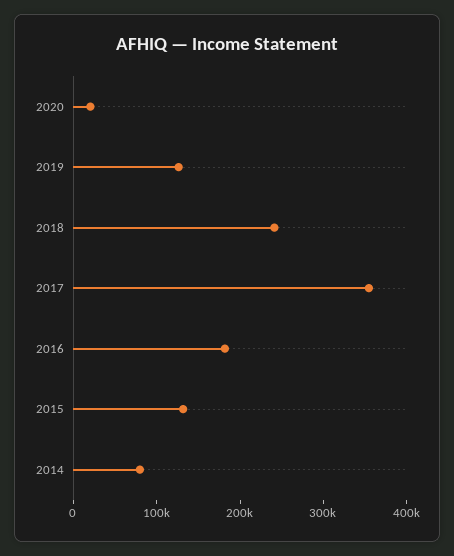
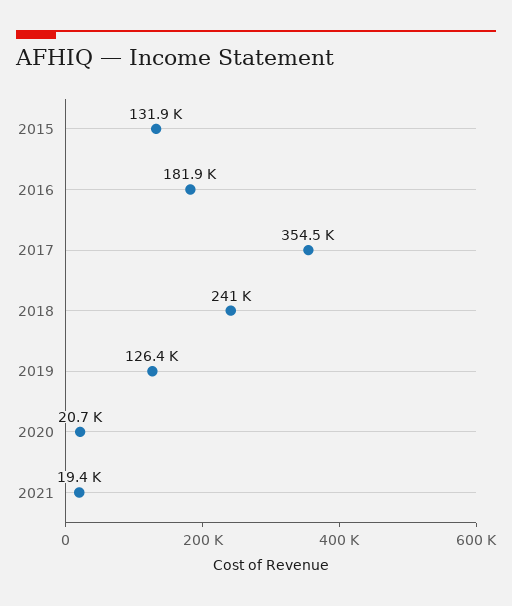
2014: 80000 -> none
2021: none -> 19400

